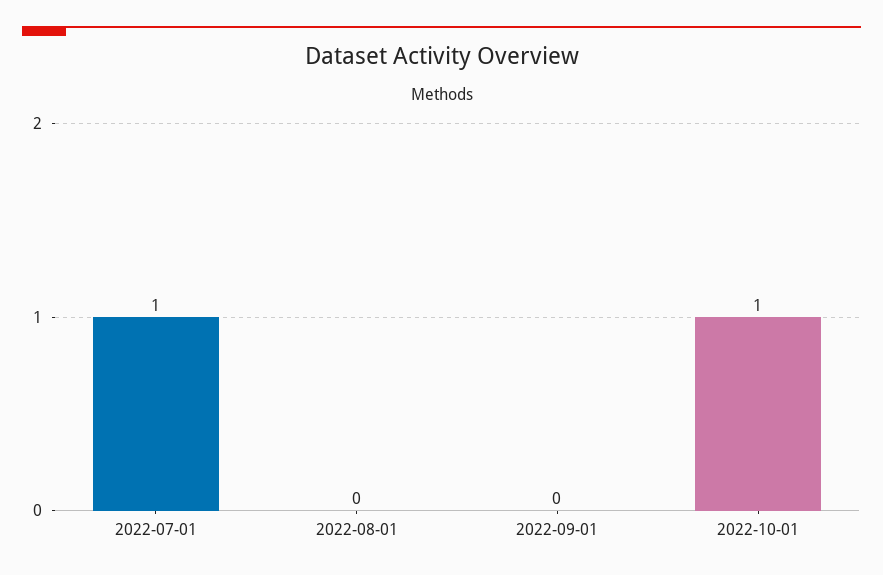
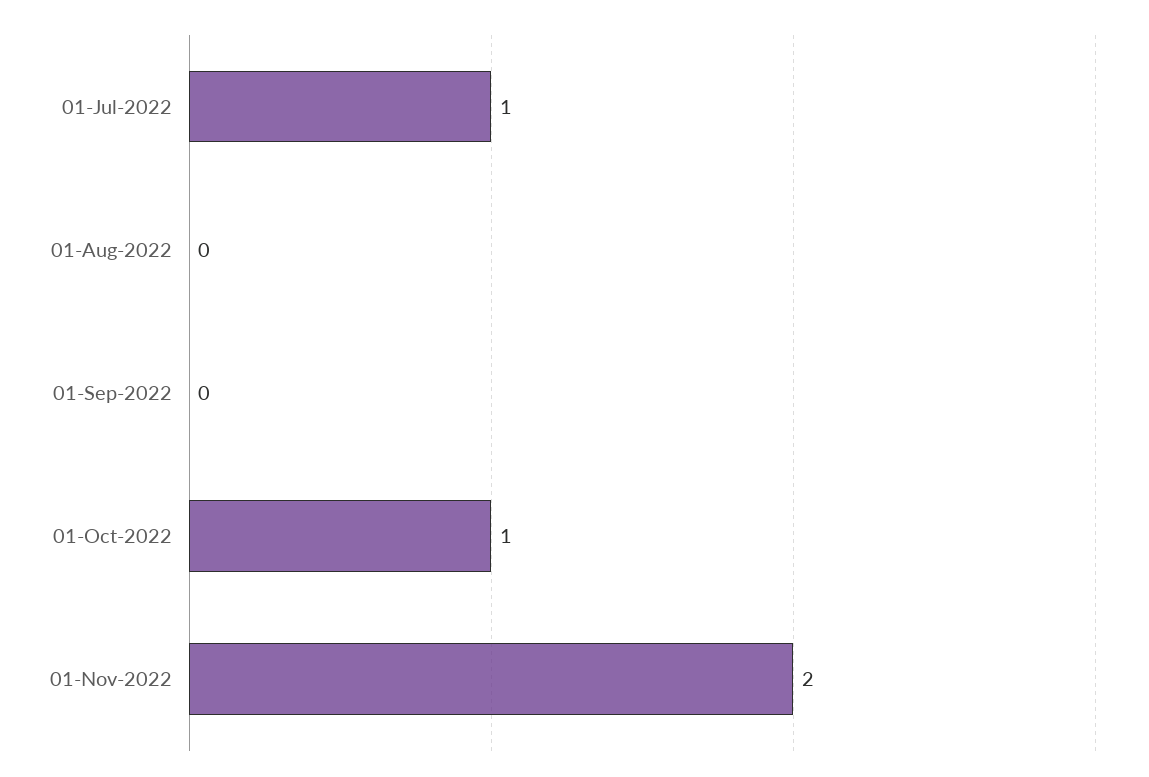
01-Nov-2022: none -> 2

